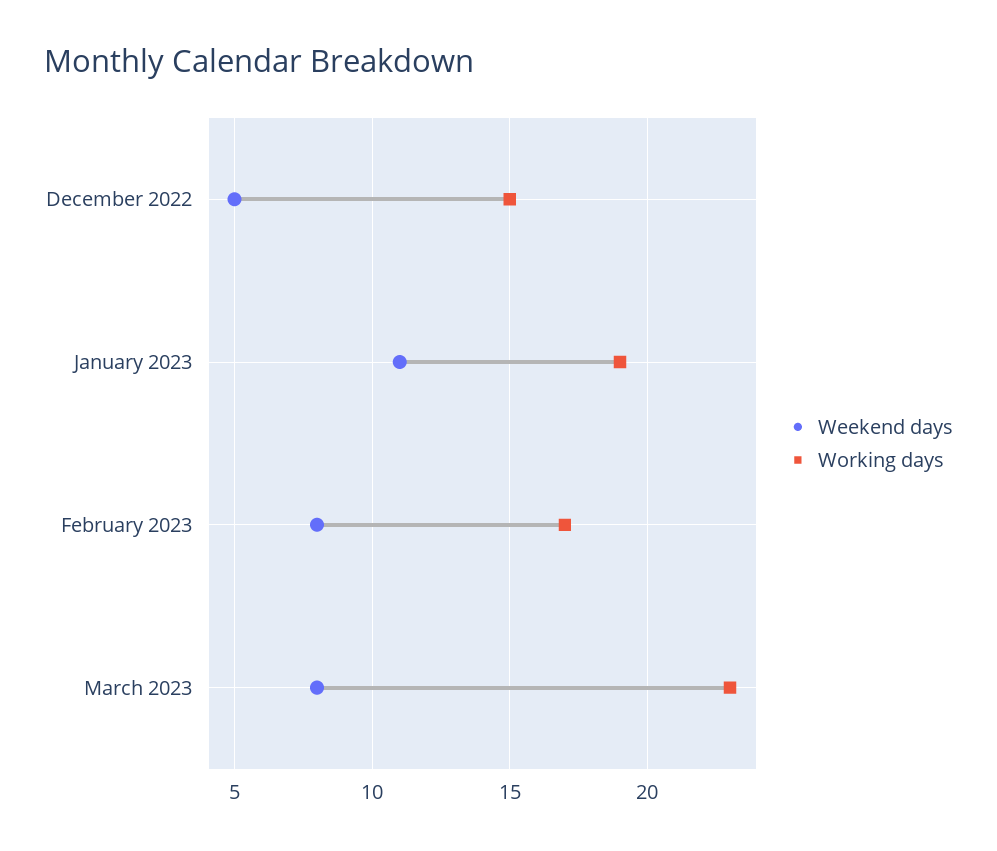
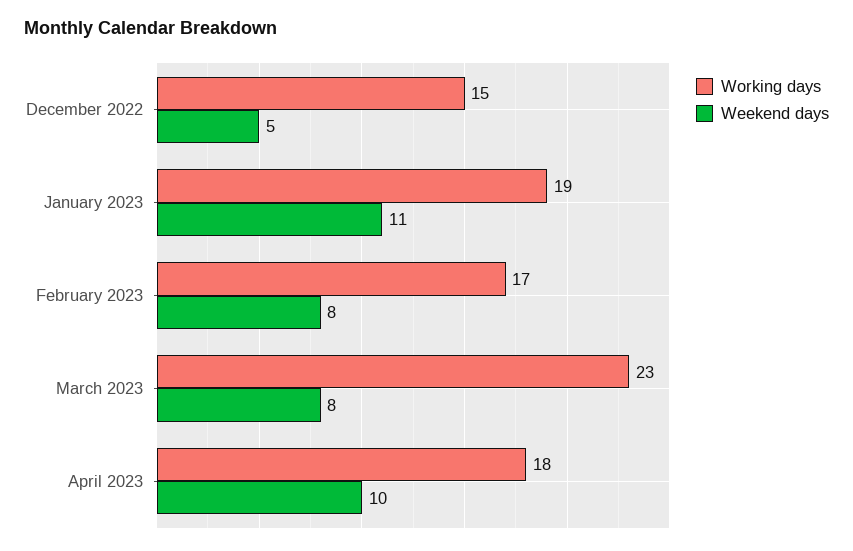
Working days, April 2023: none -> 18
Weekend days, April 2023: none -> 10

